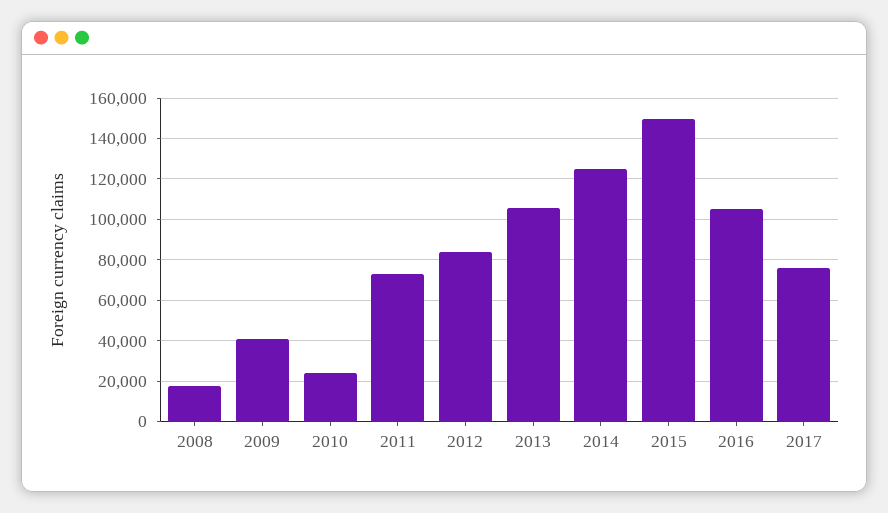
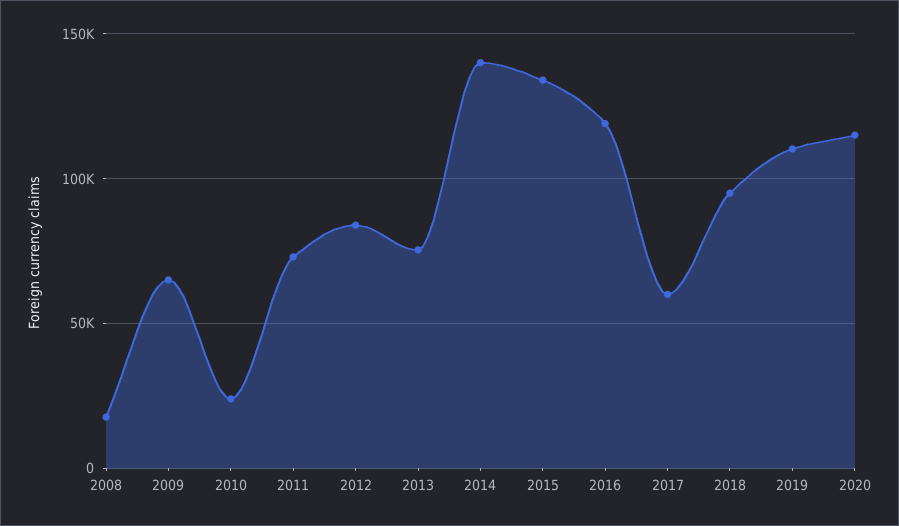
2009: 40000 -> 65000
2013: 105000 -> 75000
2014: 125000 -> 140000
2015: 150000 -> 135000
2016: 105000 -> 120000
2017: 75000 -> 60000
2018: none -> 95000
2019: none -> 110000
2020: none -> 115000

